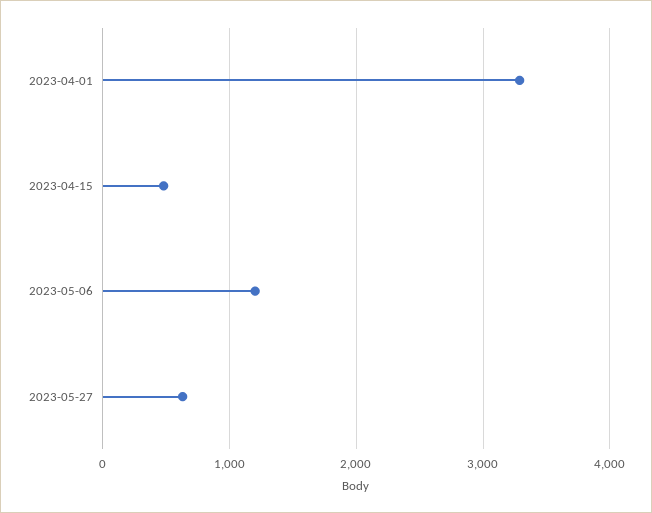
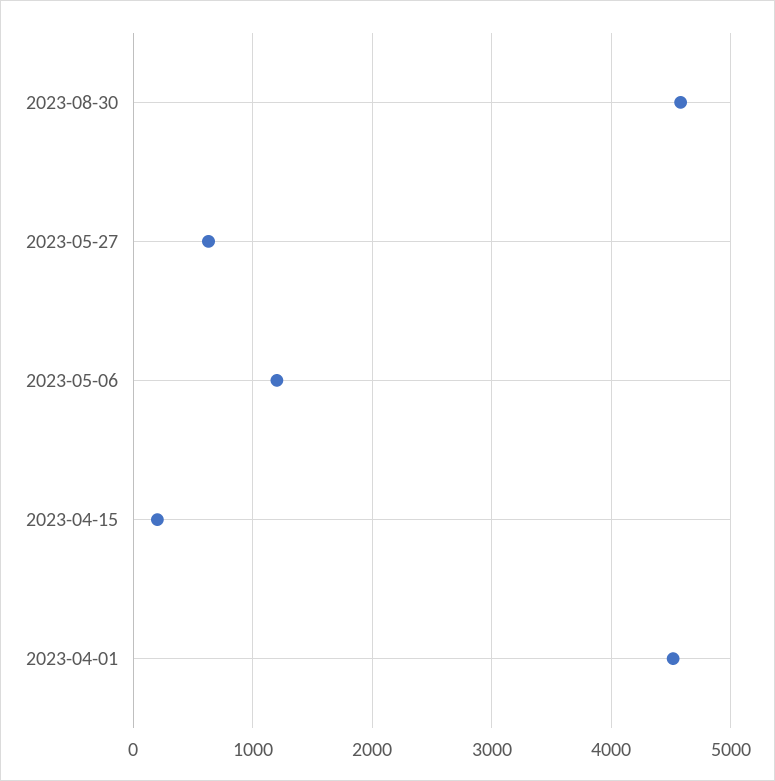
2023-04-01: 3300 -> 4500
2023-04-15: 500 -> 200
2023-08-30: none -> 4600

